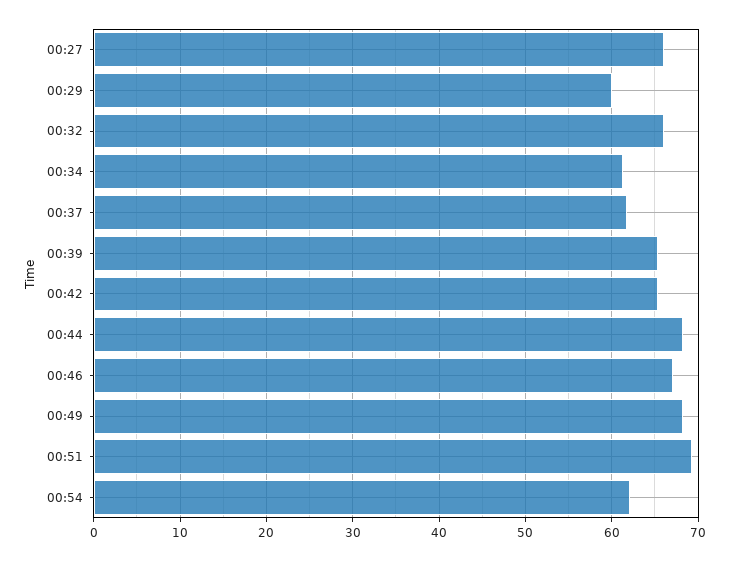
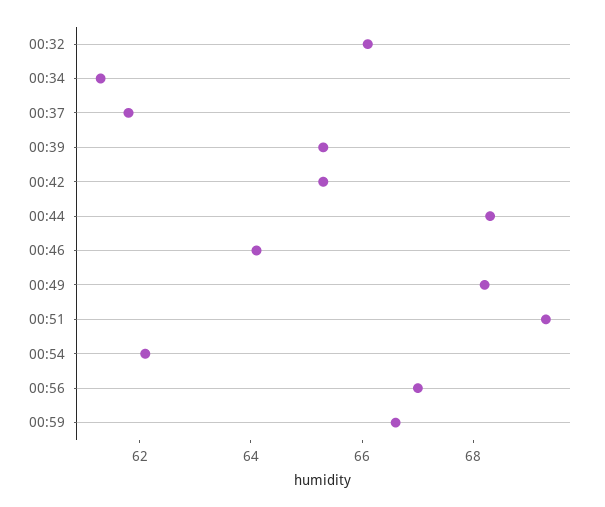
00:27: 66 -> none
00:29: 60 -> none
00:46: 67 -> 64
00:56: none -> 67
00:59: none -> 66.5

